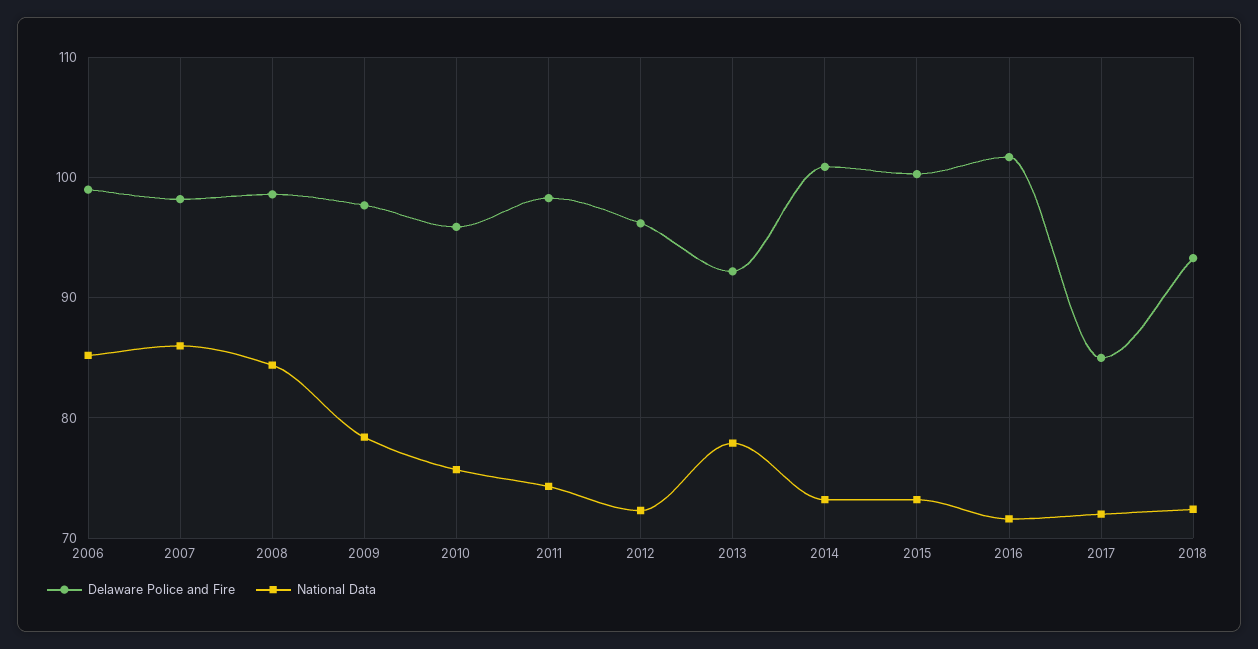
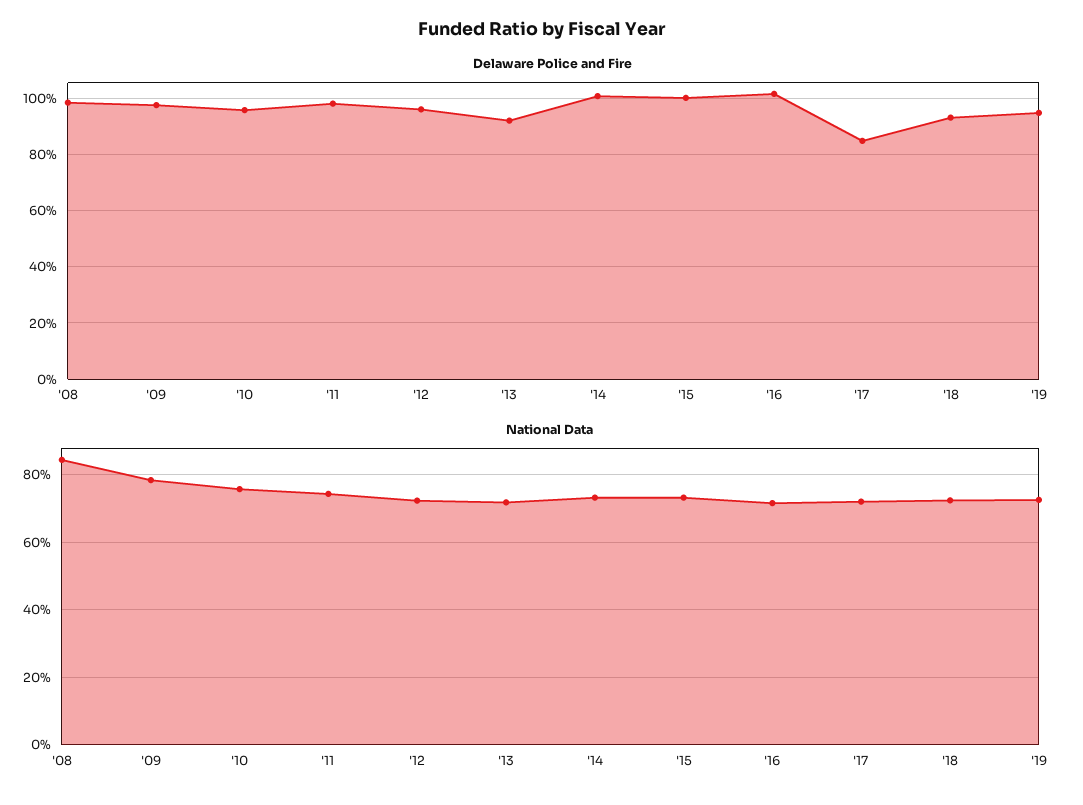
Delaware Police and Fire, 2006: 99 -> none
National Data, 2006: 85 -> none
Delaware Police and Fire, 2007: 98 -> none
National Data, 2007: 86 -> none
National Data, 2013: 78 -> 72
Delaware Police and Fire, '19: none -> 95
National Data, '19: none -> 72

